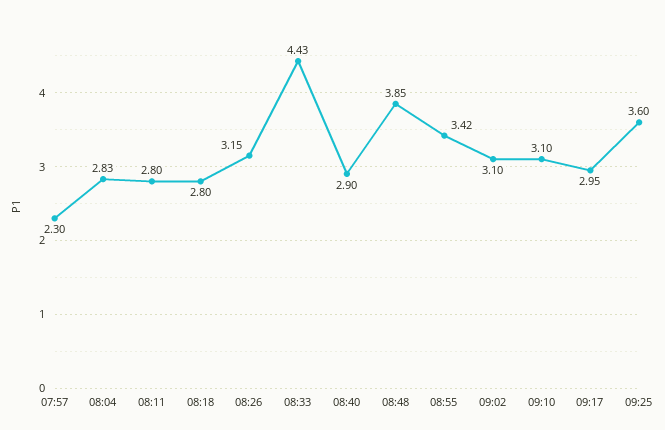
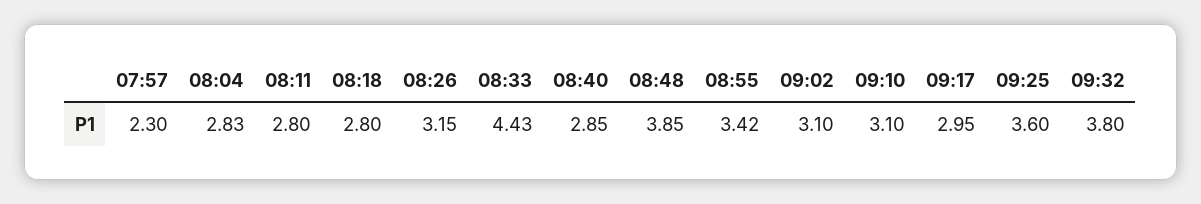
08:40: 2.9 -> 2.85
09:32: none -> 3.8

